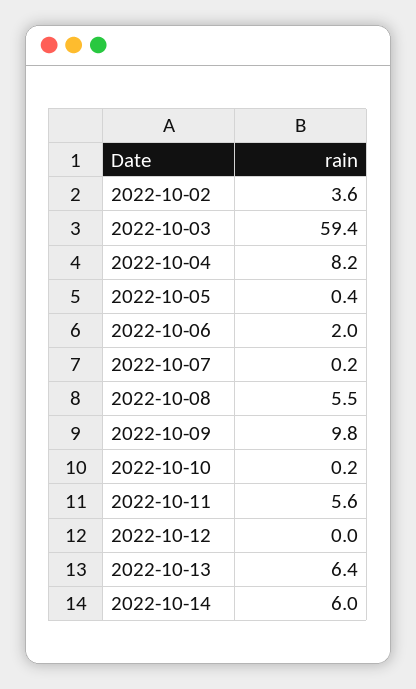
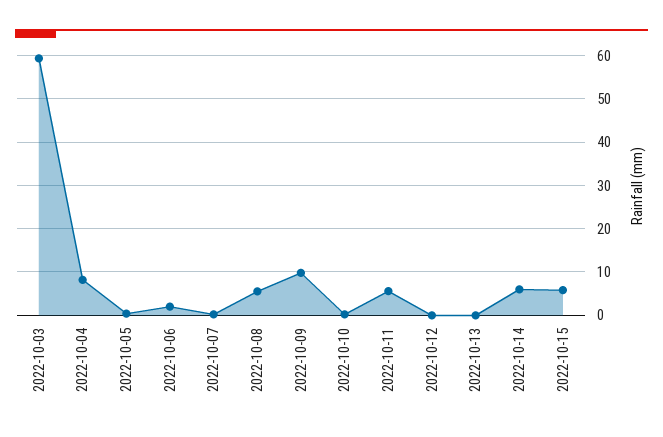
2022-10-02: 3.6 -> none
2022-10-13: 6.4 -> 0
2022-10-15: none -> 6

